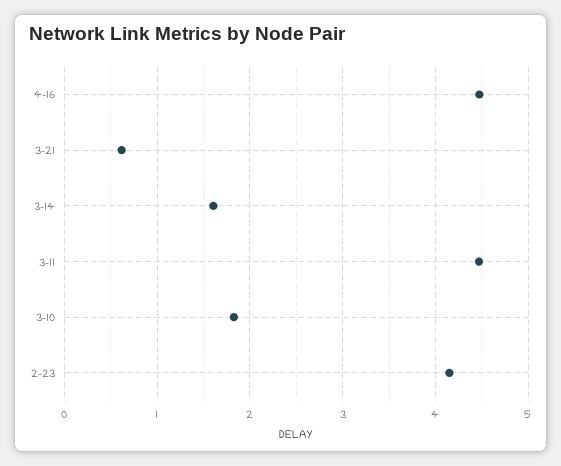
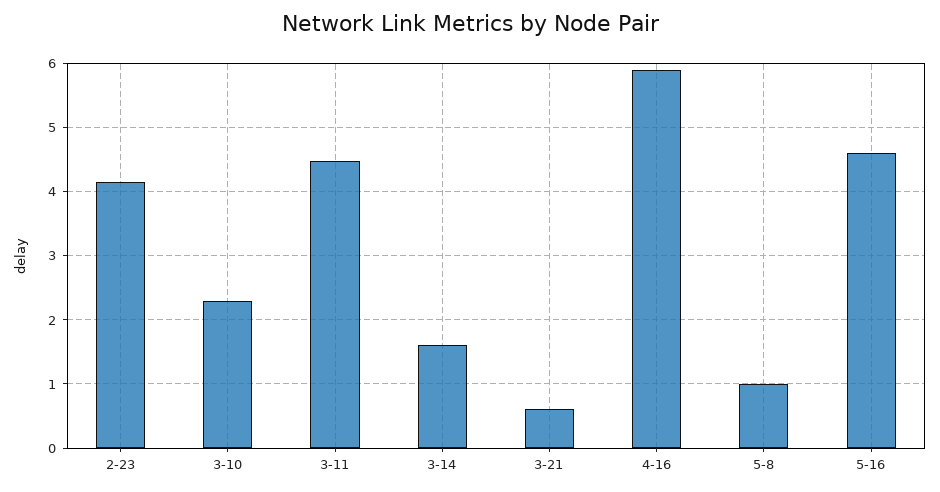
4-16: 4.5 -> 5.9
3-10: 1.8 -> 2.3
5-8: none -> 1
5-16: none -> 4.6

